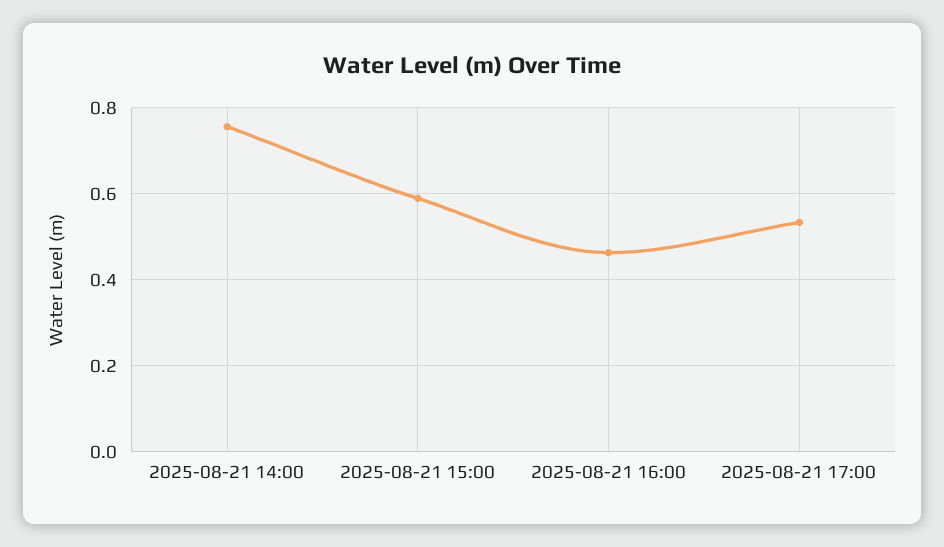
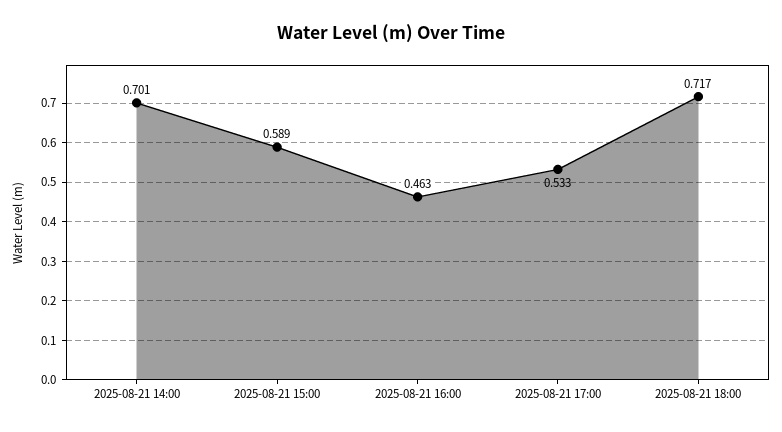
2025-08-21 14:00: 0.76 -> 0.701
2025-08-21 18:00: none -> 0.717

